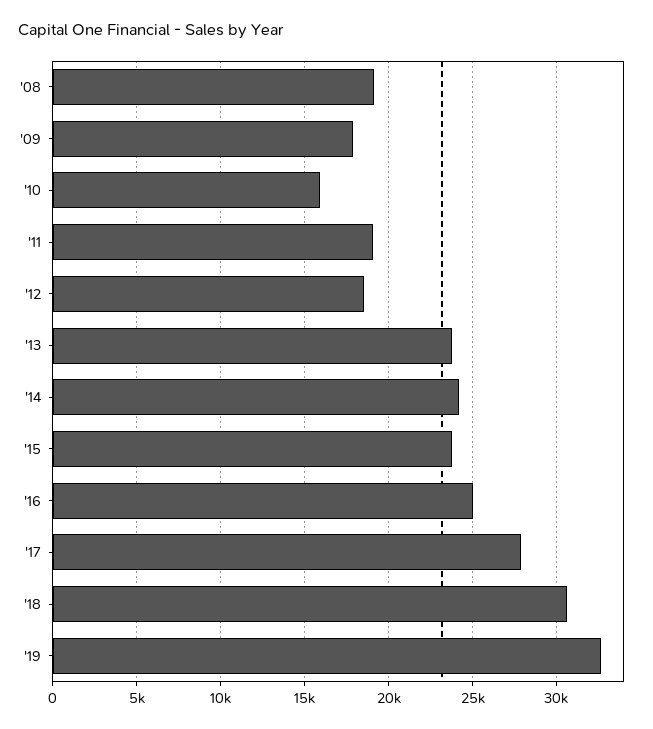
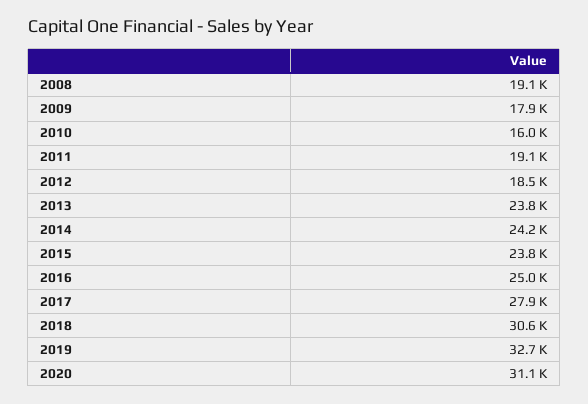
2020: none -> 31100

